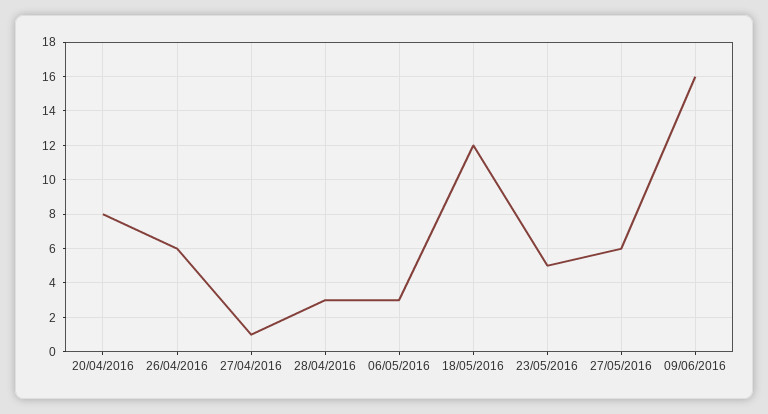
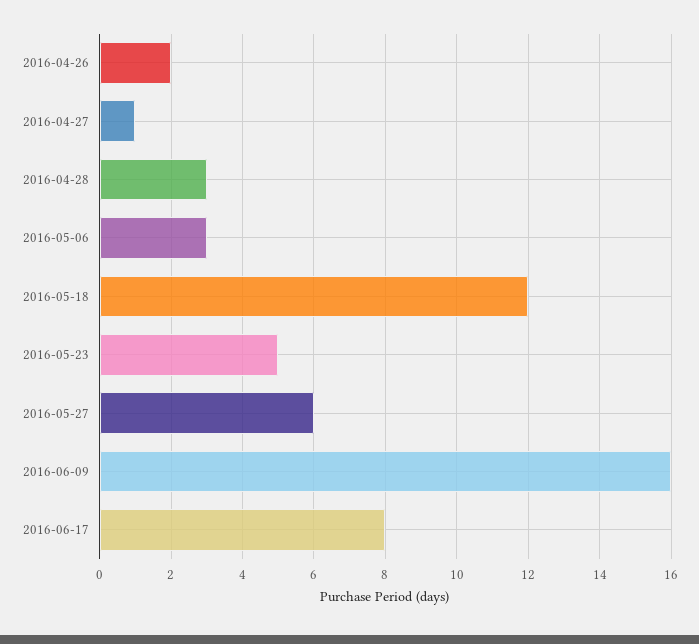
20/04/2016: 8 -> none
26/04/2016: 6 -> 2
2016-06-17: none -> 8

